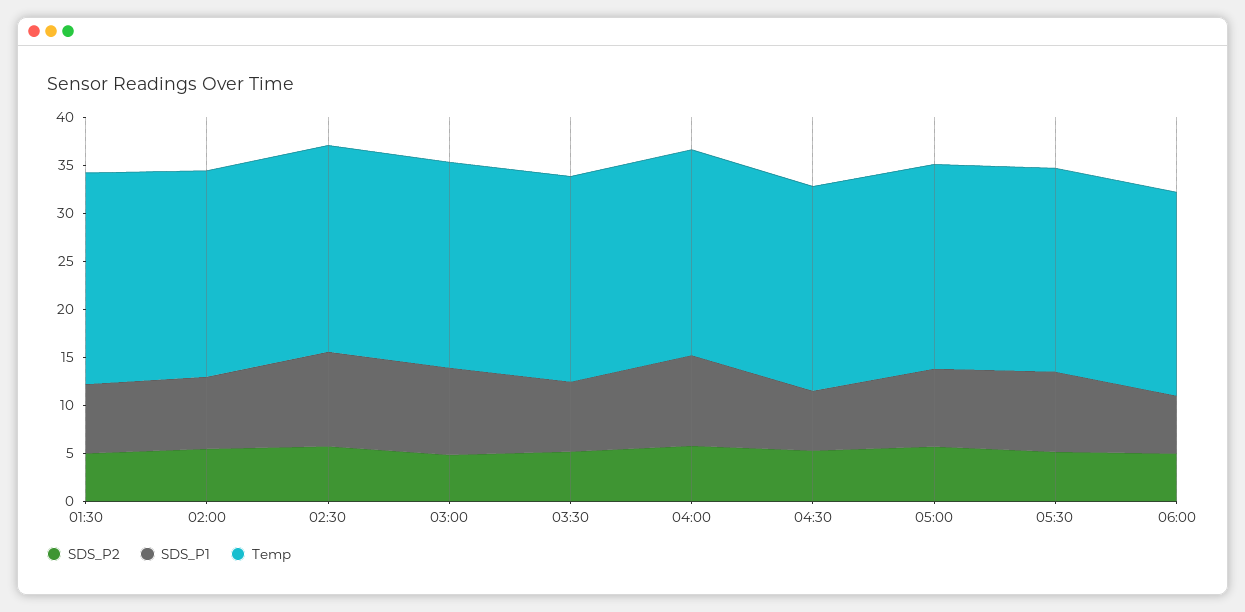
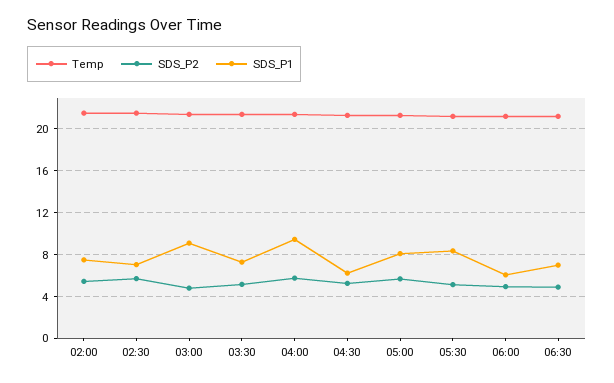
SDS_P2, 01:30: 5 -> none
SDS_P1, 01:30: 7 -> none
Temp, 01:30: 22 -> none
SDS_P1, 02:30: 10 -> 7
Temp, 06:30: none -> 21
SDS_P2, 06:30: none -> 5
SDS_P1, 06:30: none -> 7

